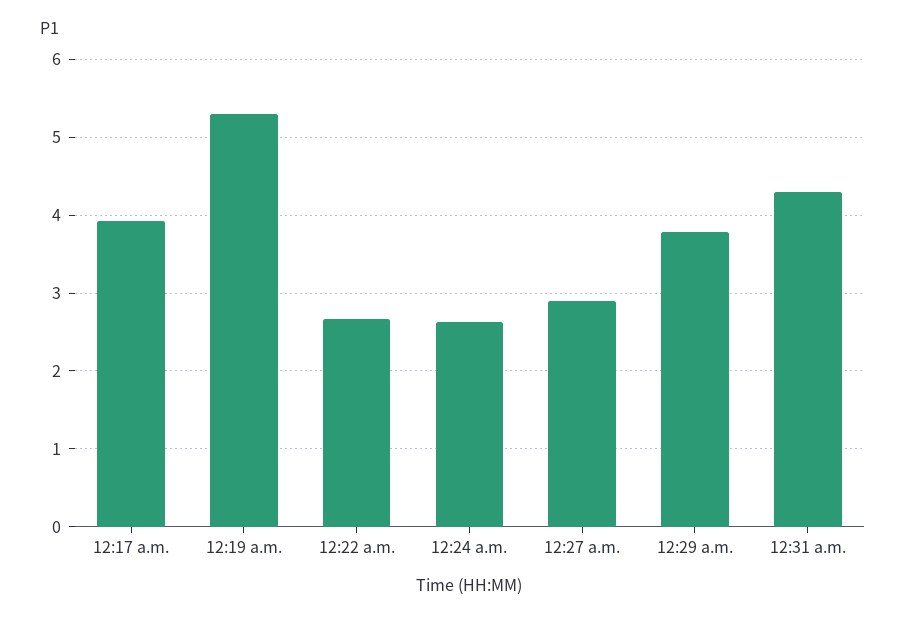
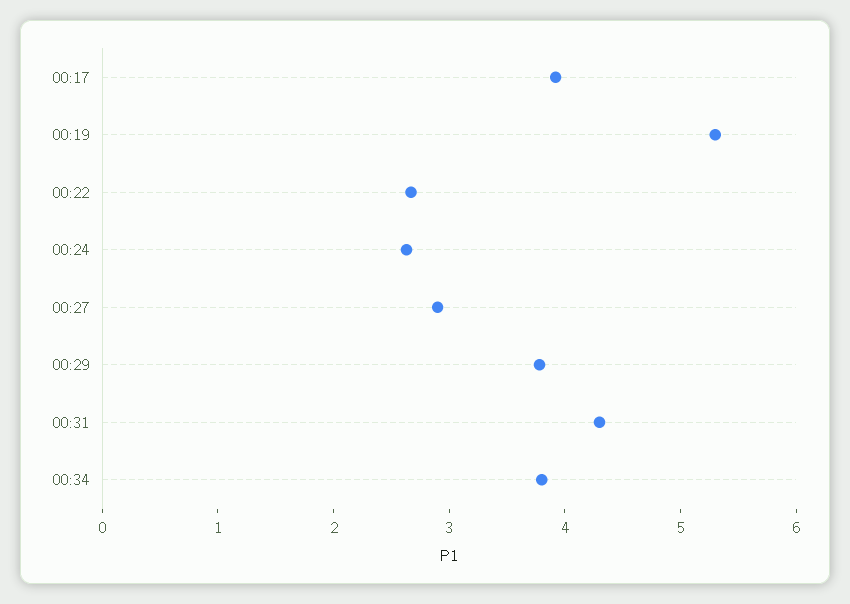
00:34: none -> 3.8

